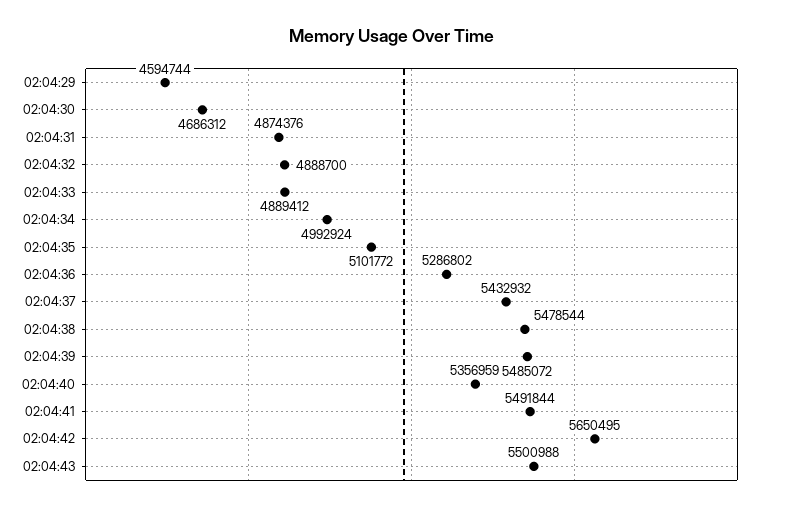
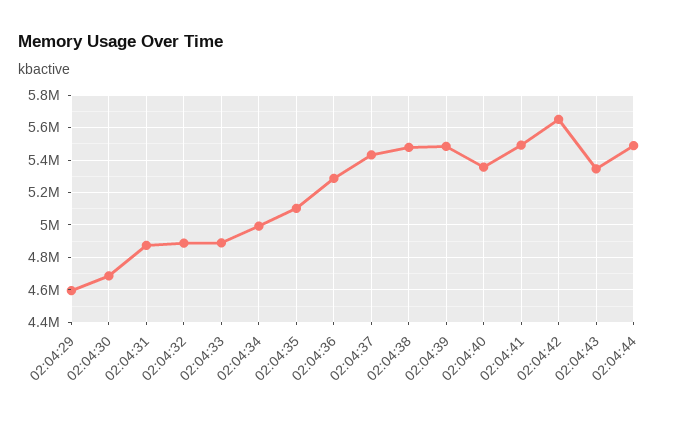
02:04:43: 5500988 -> 5350000
02:04:44: none -> 5500000

